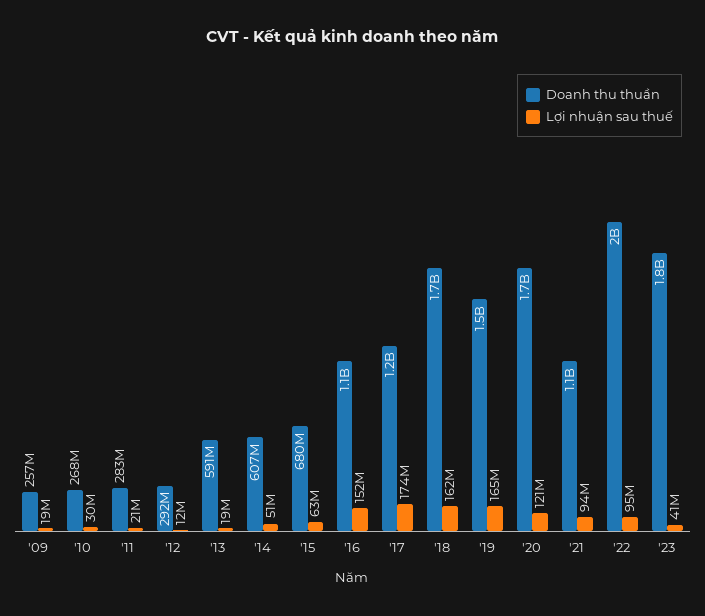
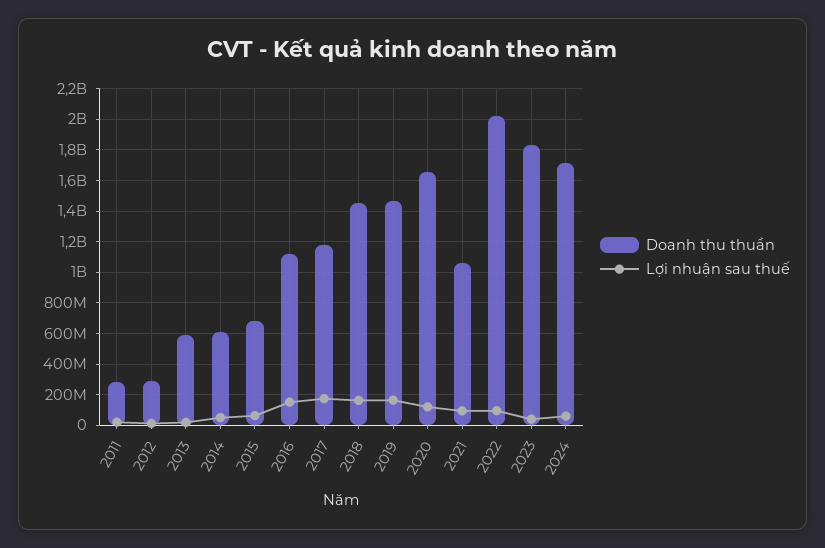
Doanh thu thuần, '09: 257000000 -> none
Lợi nhuận sau thuế, '09: 19000000 -> none
Doanh thu thuần, '10: 268000000 -> none
Lợi nhuận sau thuế, '10: 30000000 -> none
Doanh thu thuần, '18: 1700000000 -> 1450000000
Doanh thu thuần, 2024: none -> 1700000000
Lợi nhuận sau thuế, 2024: none -> 50000000

